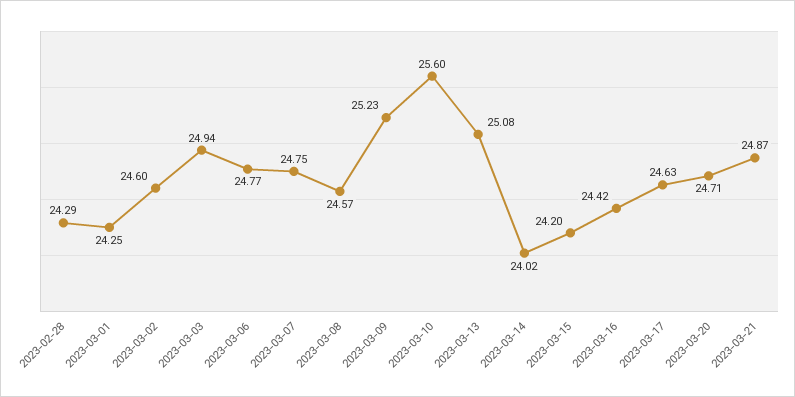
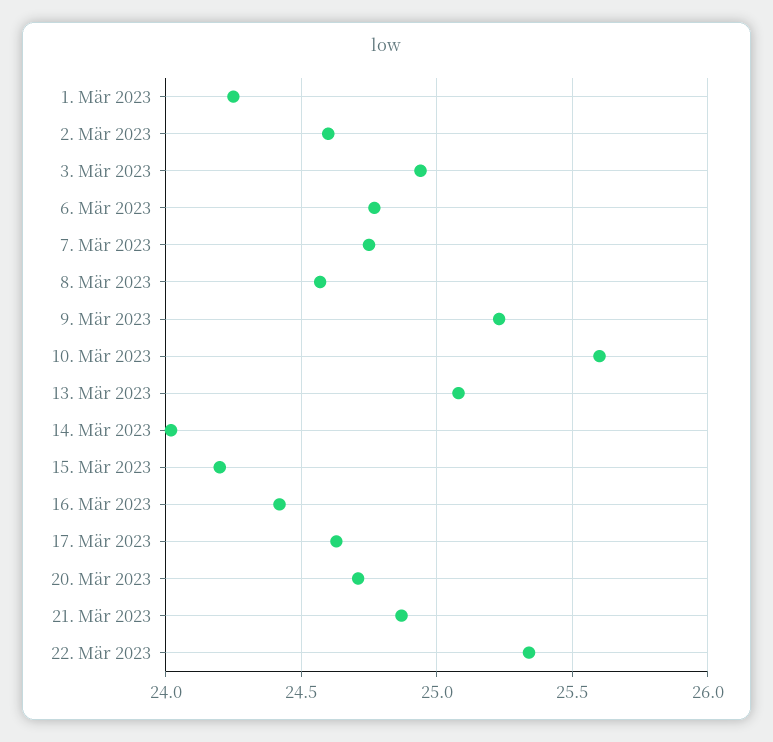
2023-02-28: 24.29 -> none
22. Mär 2023: none -> 25.35

